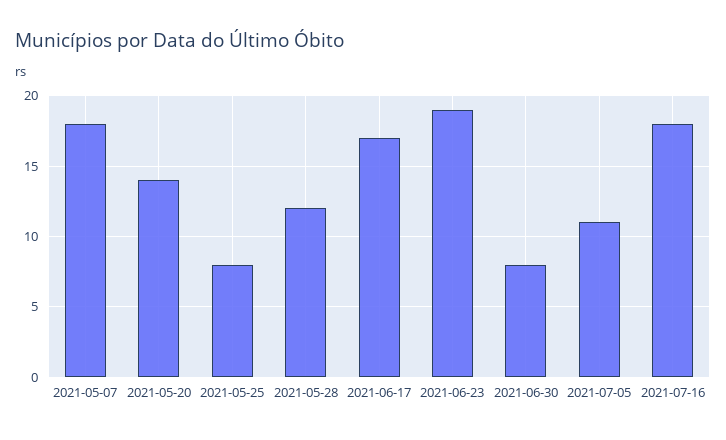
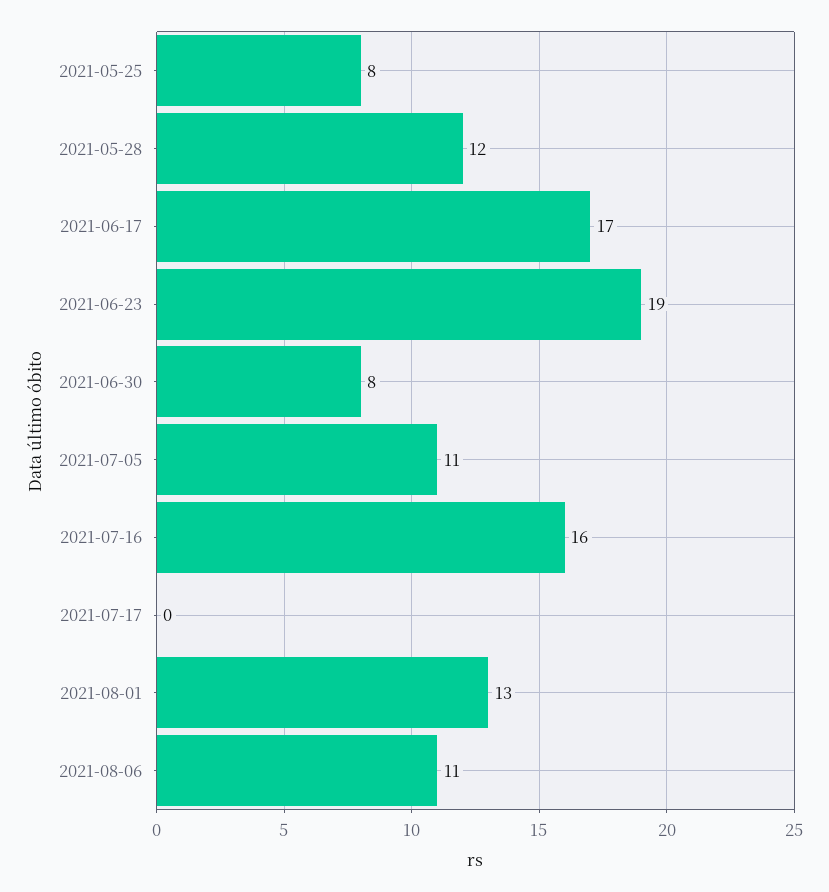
2021-05-07: 18 -> none
2021-05-20: 14 -> none
2021-07-16: 18 -> 16
2021-07-17: none -> 0
2021-08-01: none -> 13
2021-08-06: none -> 11

